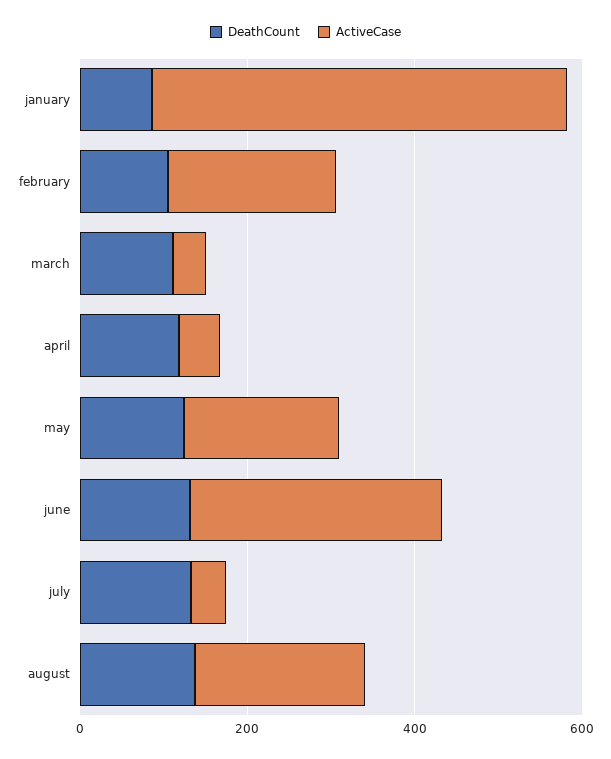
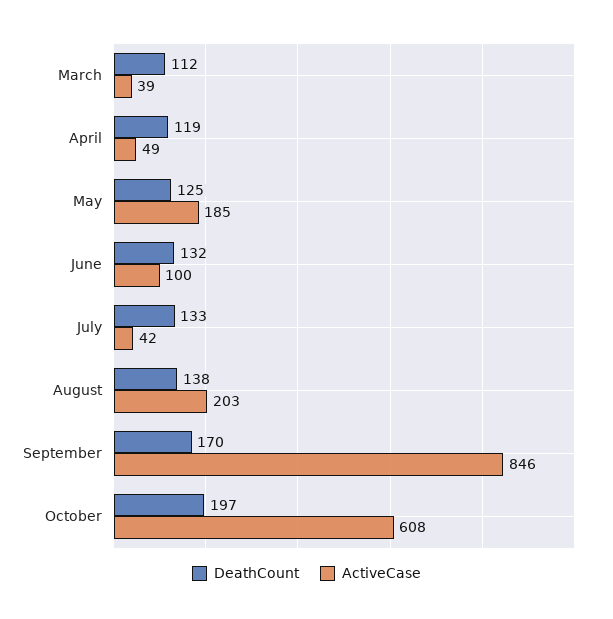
DeathCount, january: 100 -> none
ActiveCase, january: 500 -> none
DeathCount, february: 100 -> none
ActiveCase, february: 200 -> none
ActiveCase, june: 300 -> 100
DeathCount, September: none -> 170
ActiveCase, September: none -> 846
DeathCount, October: none -> 197
ActiveCase, October: none -> 608

